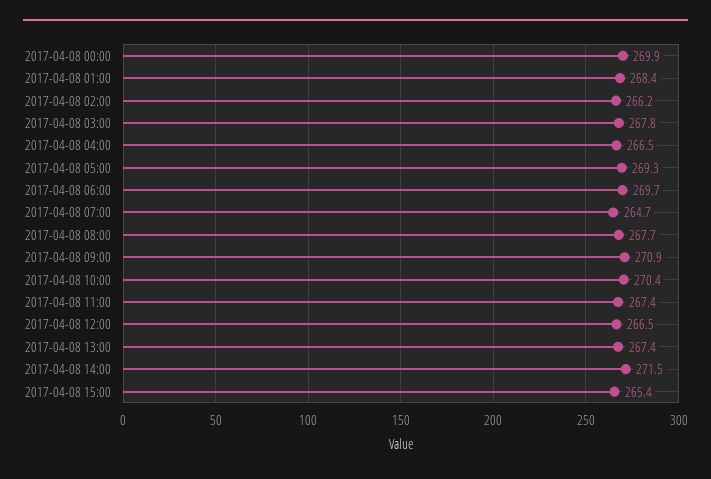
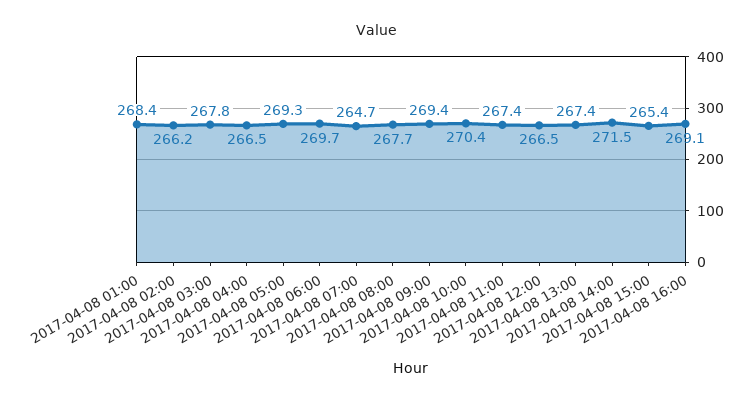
2017-04-08 00:00: 269.9 -> none
2017-04-08 09:00: 270.9 -> 269.4
2017-04-08 16:00: none -> 269.1

